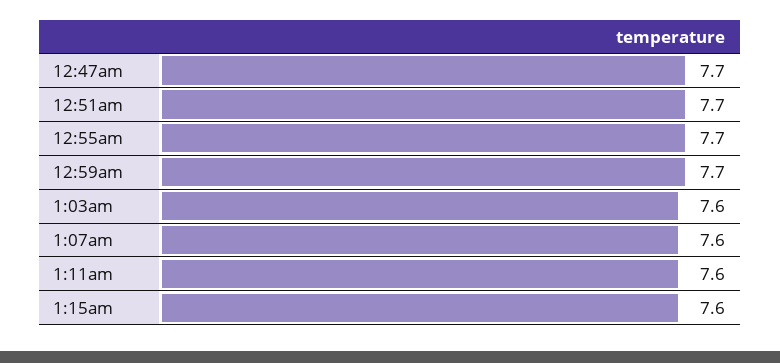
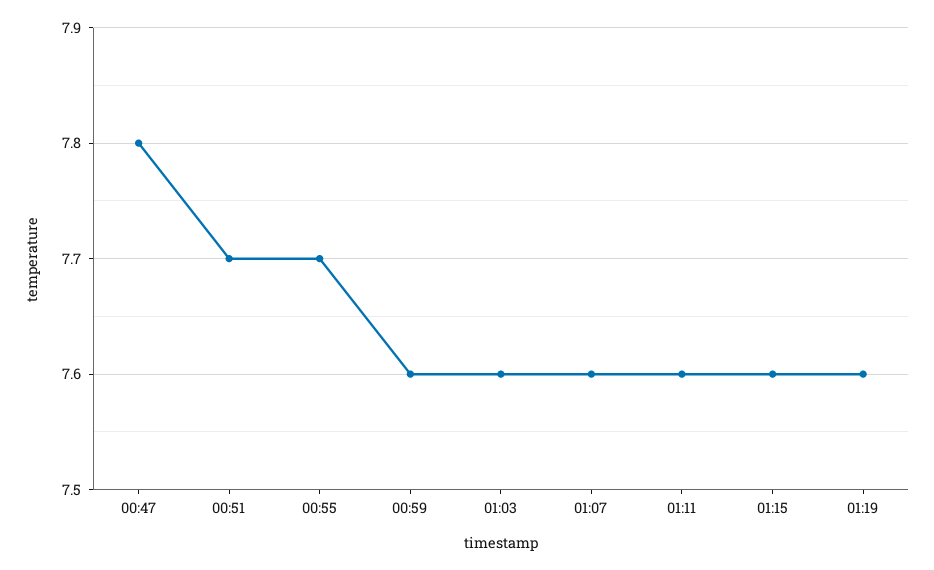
12:47am: 7.7 -> 7.8
12:59am: 7.7 -> 7.6
01:19: none -> 7.6

